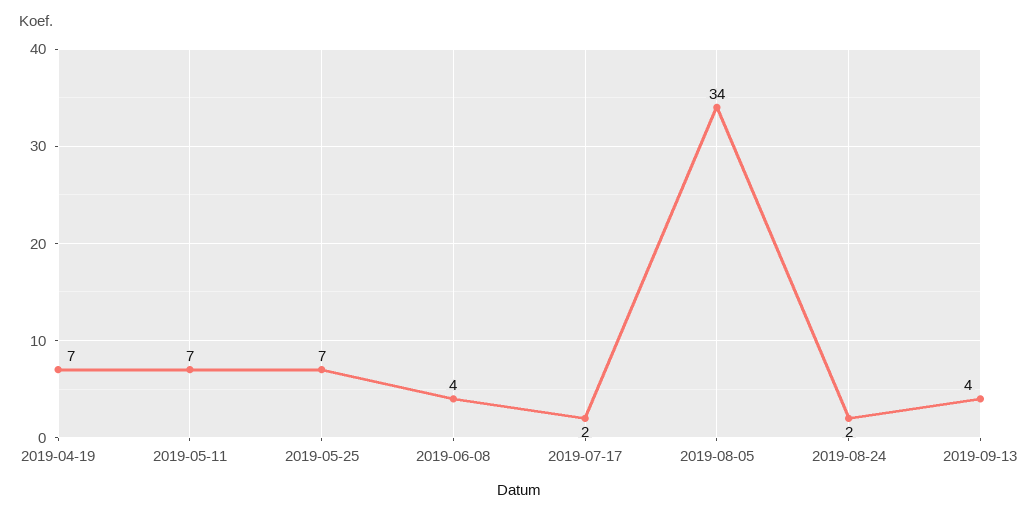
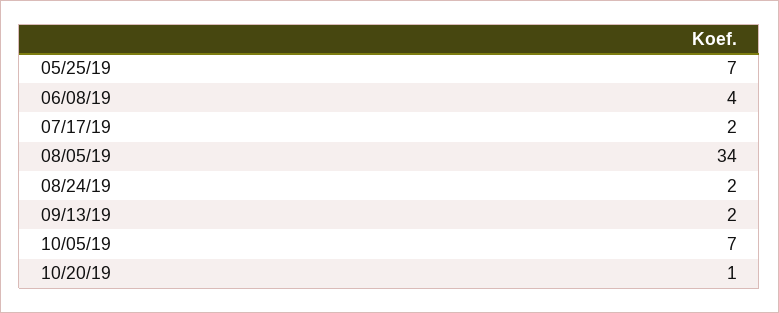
2019-04-19: 7 -> none
2019-05-11: 7 -> none
2019-09-13: 4 -> 2
10/05/19: none -> 7
10/20/19: none -> 1

